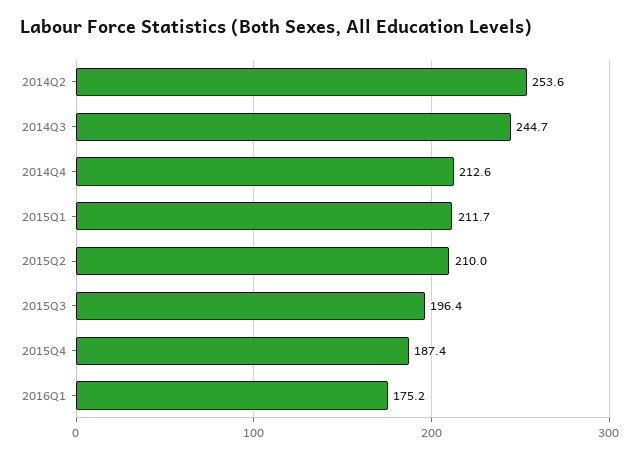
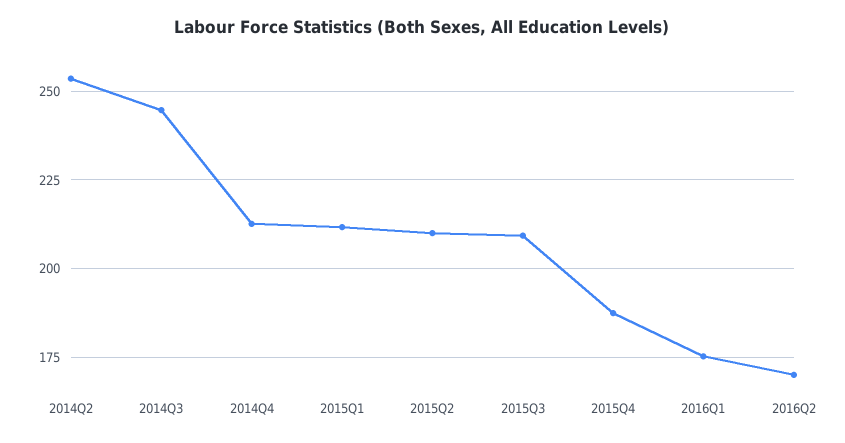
2015Q3: 196.4 -> 210
2016Q2: none -> 170

